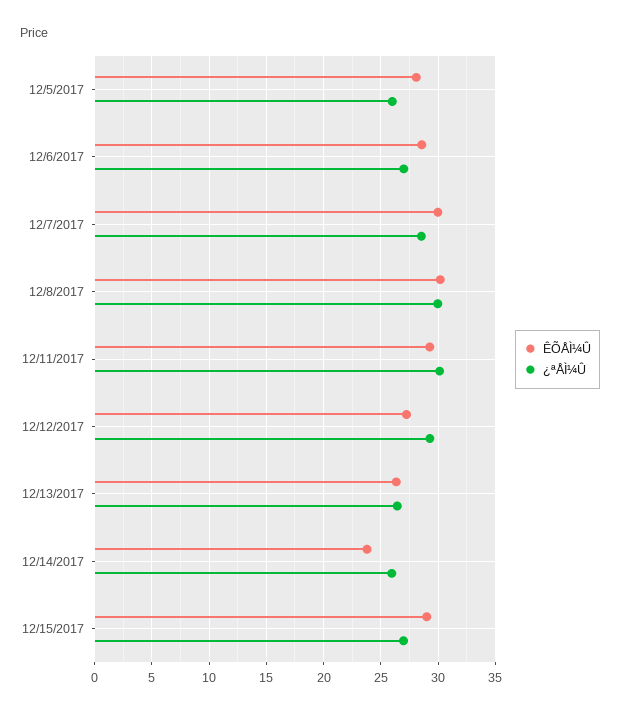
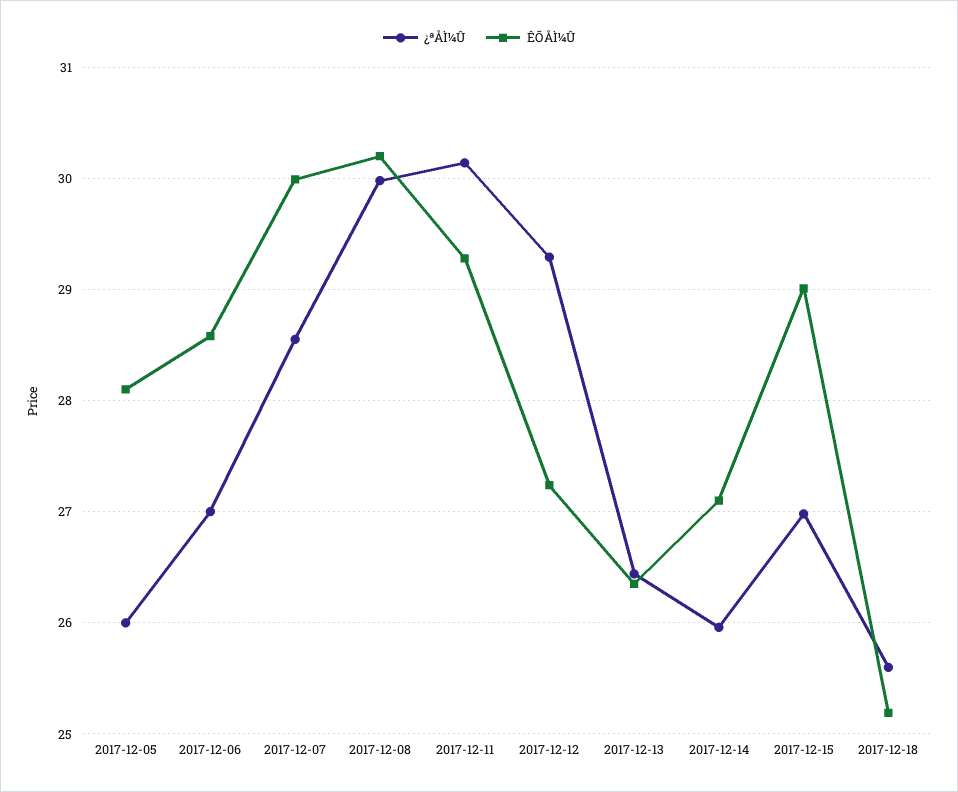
ÊÕÅÌ¼Û, 12/14/2017: 24 -> 27.1
¿ªÅÌ¼Û, 2017-12-18: none -> 25.6
ÊÕÅÌ¼Û, 2017-12-18: none -> 25.2

